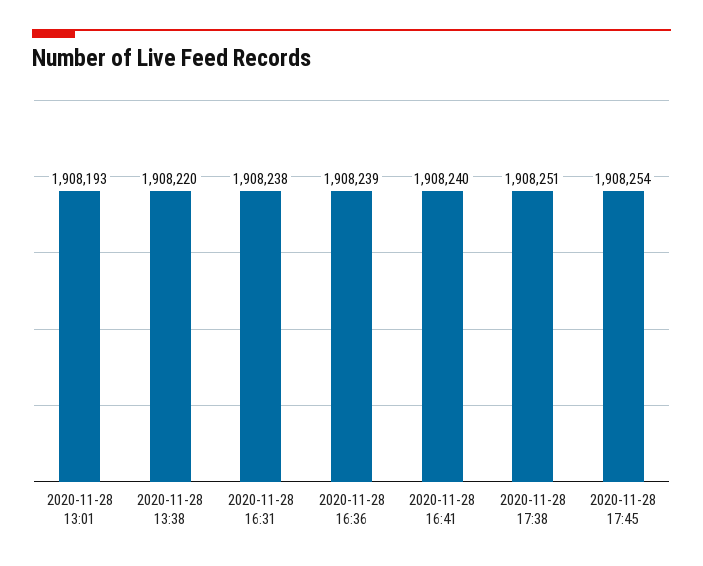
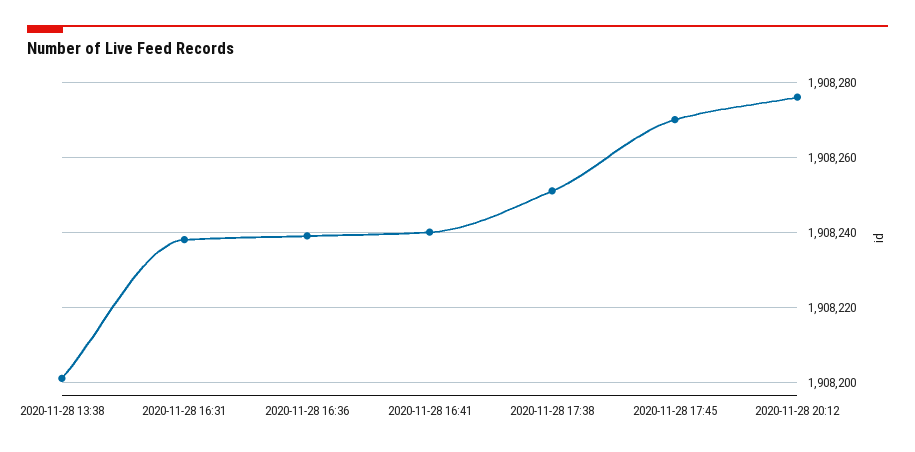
2020-11-28 13:01: 1908193 -> none
2020-11-28 13:38: 1908220 -> 1908200
2020-11-28 17:45: 1908254 -> 1908270
2020-11-28 20:12: none -> 1908275

